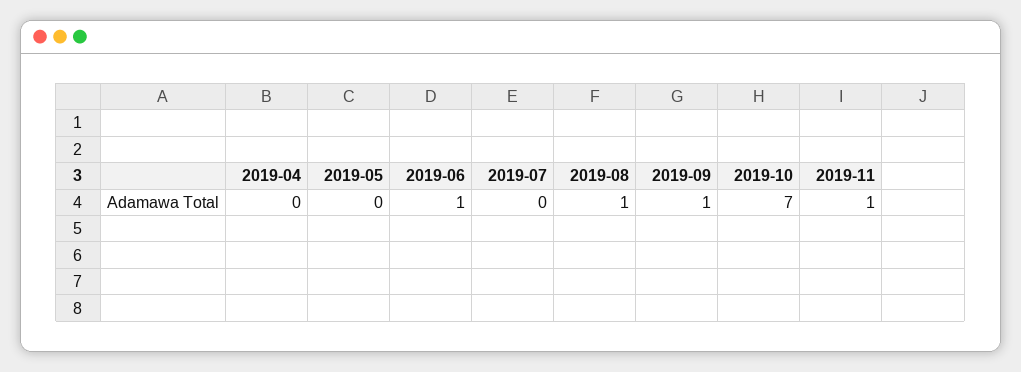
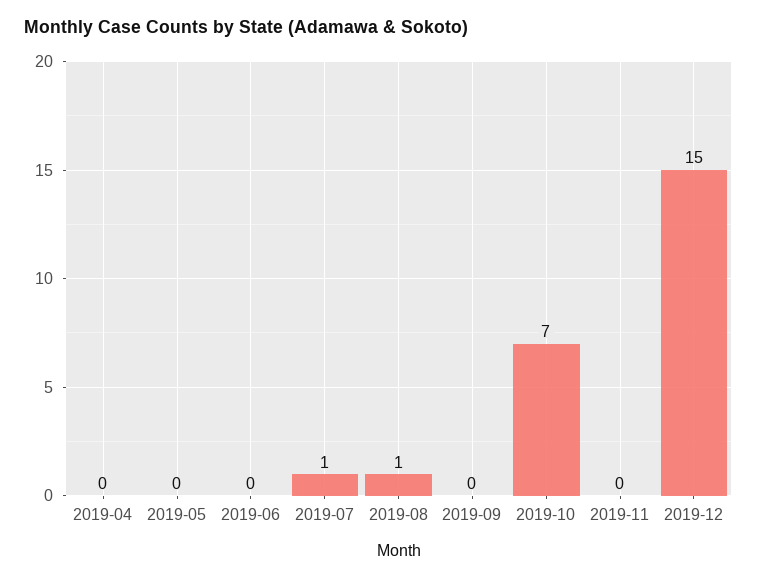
2019-06: 1 -> 0
2019-07: 0 -> 1
2019-09: 1 -> 0
2019-11: 1 -> 0
2019-12: none -> 15

